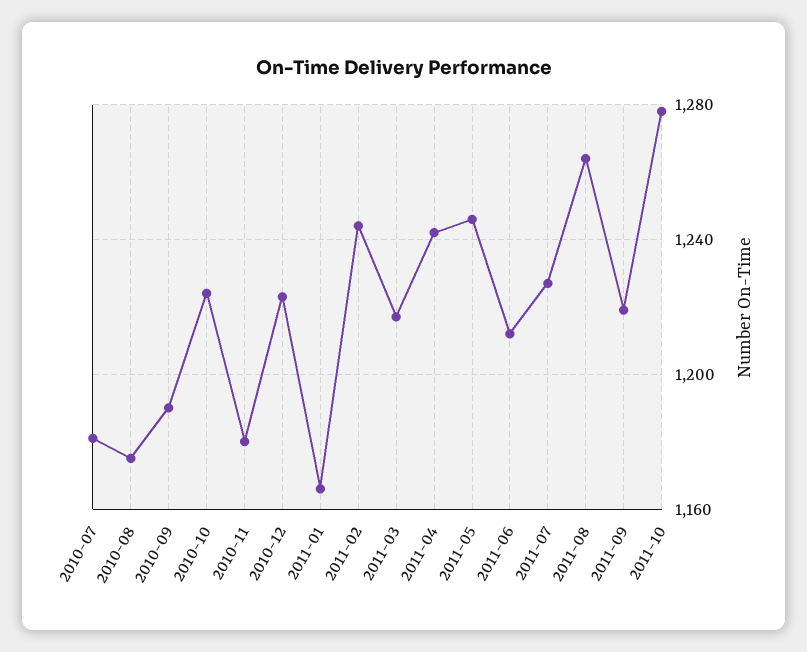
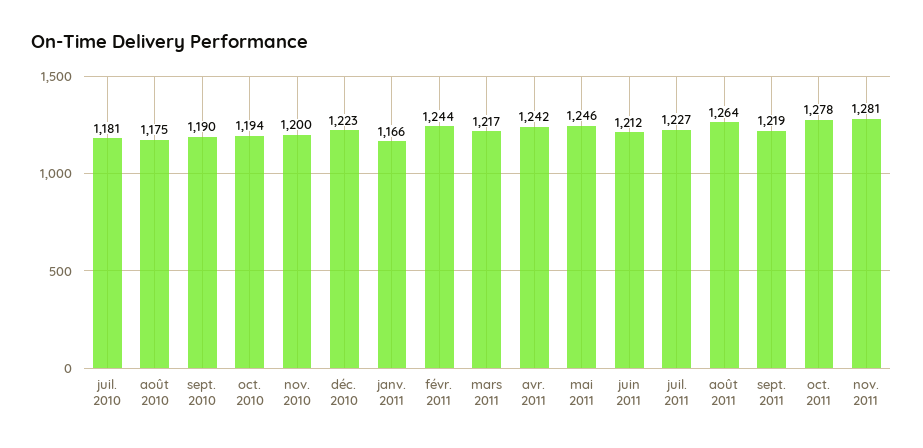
2010-10: 1225 -> 1194
2010-11: 1180 -> 1200
nov. 2011: none -> 1281

